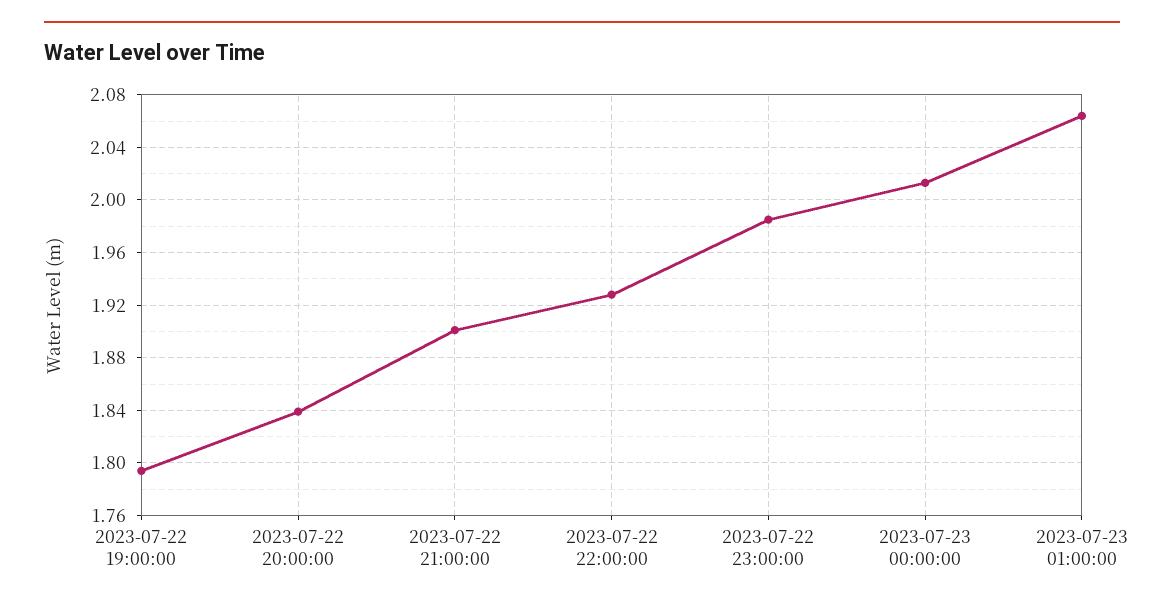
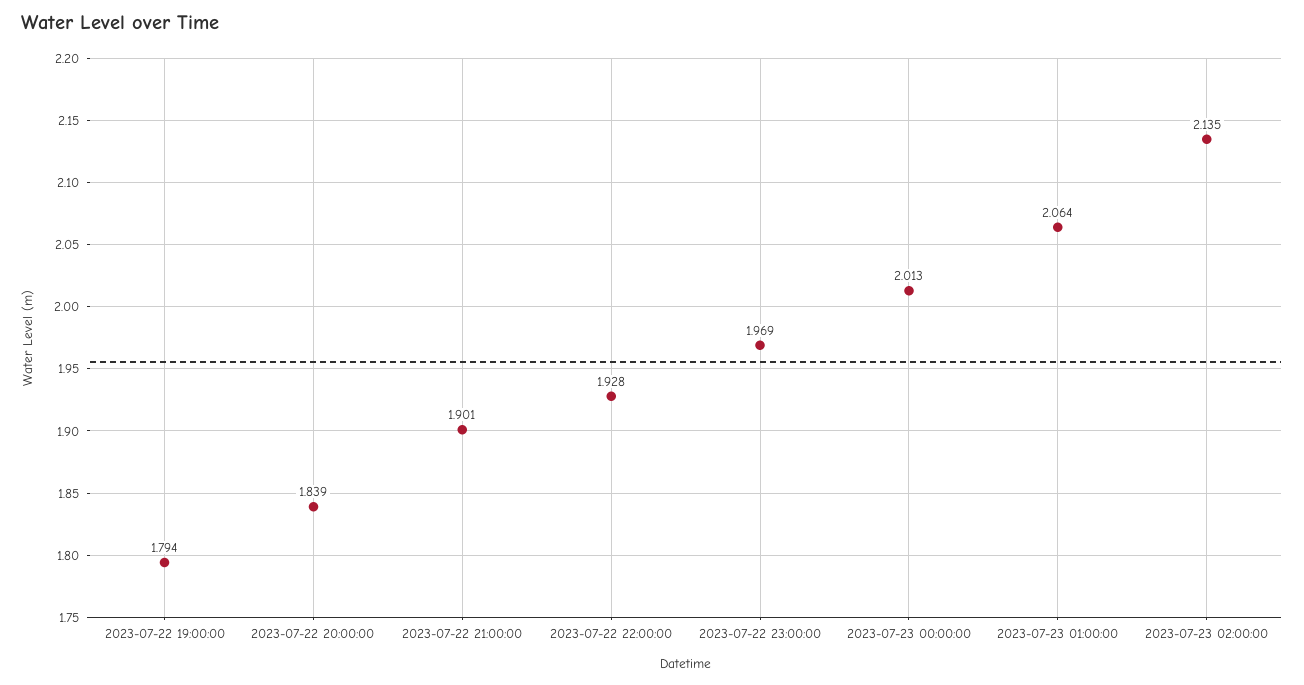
2023-07-22 23:00:00: 1.985 -> 1.969
2023-07-23 02:00:00: none -> 2.135

